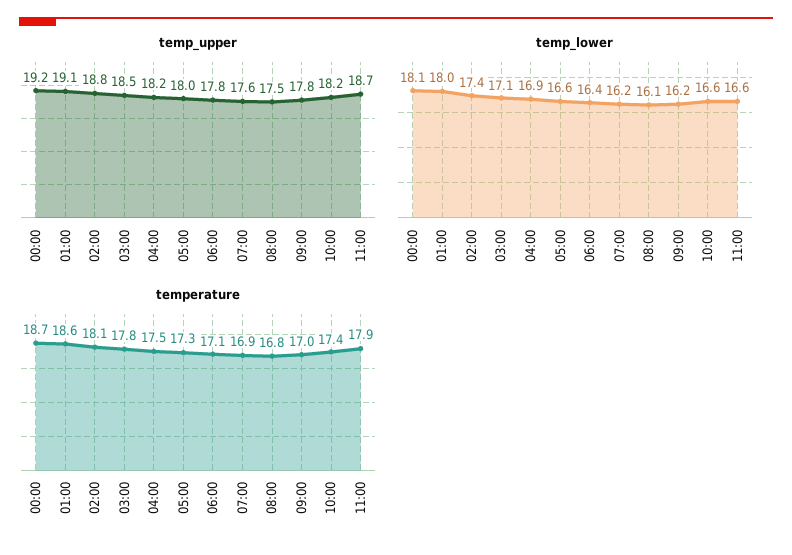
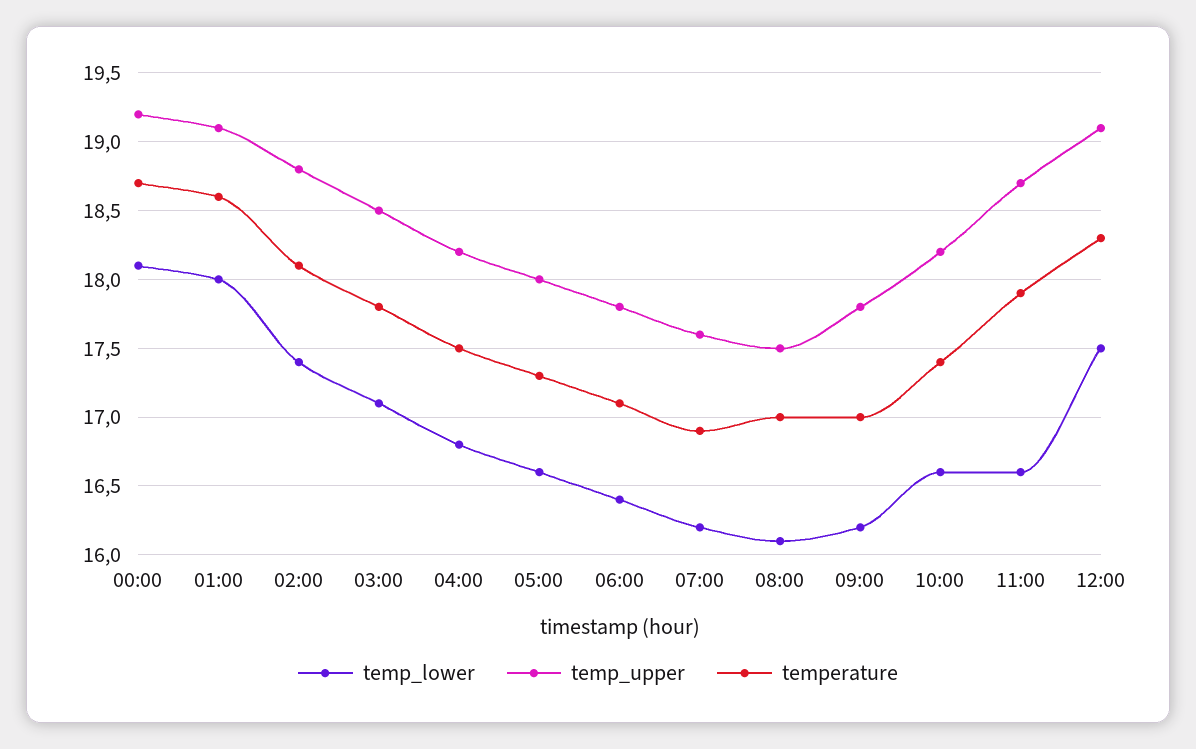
temp_lower, 04:00: 16.9 -> 16.8
temperature, 08:00: 16.8 -> 17
temp_lower, 12:00: none -> 17.5
temp_upper, 12:00: none -> 19.1
temperature, 12:00: none -> 18.3

